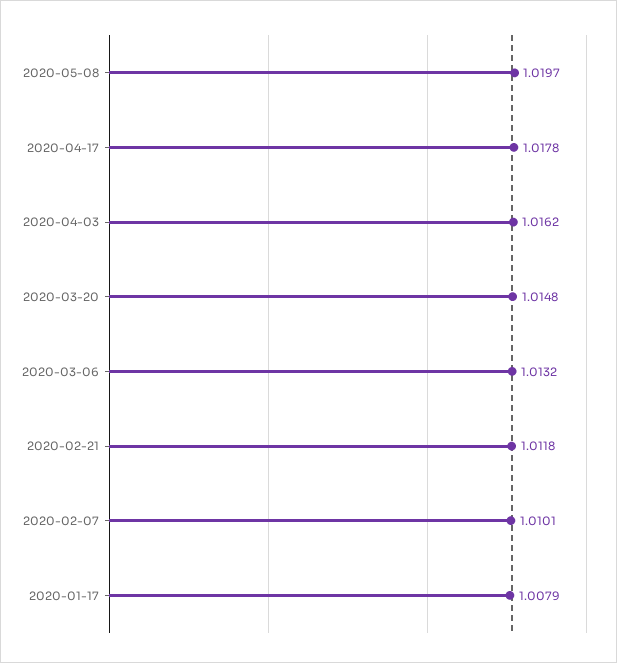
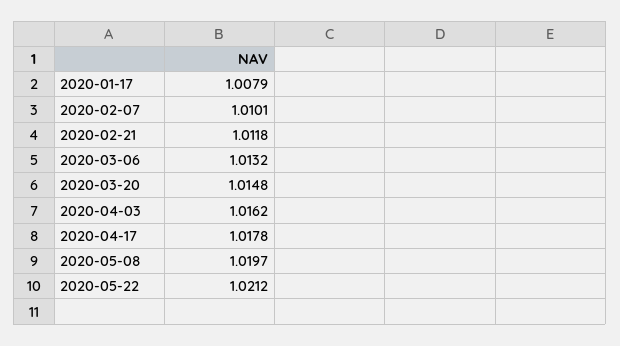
2020-05-22: none -> 1.0212

